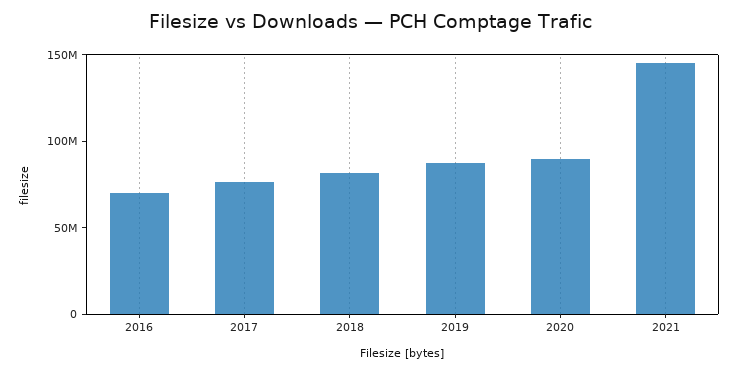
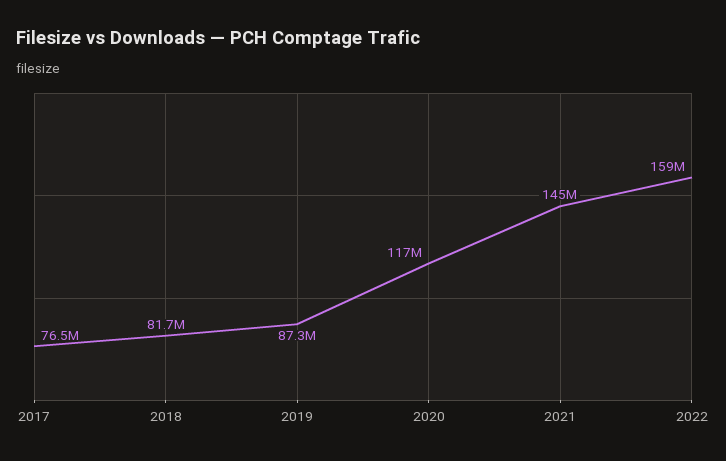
2016: 70000000 -> none
2020: 90000000 -> 117000000
2022: none -> 159000000

